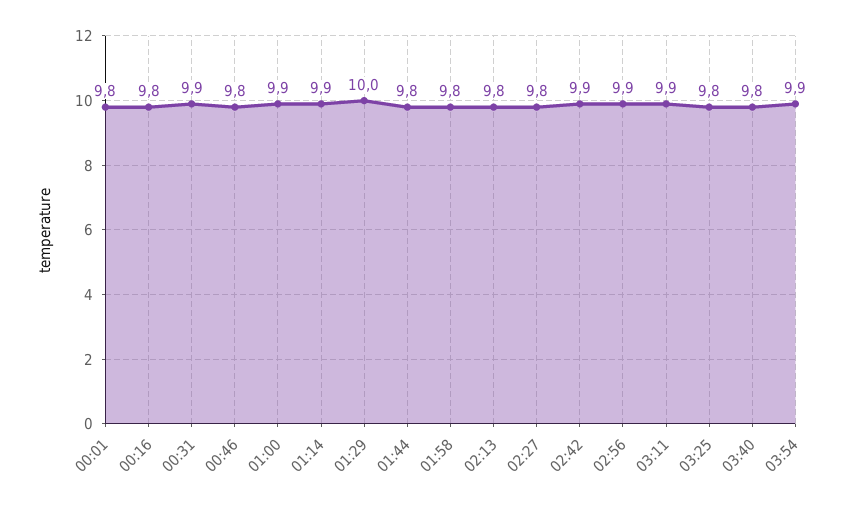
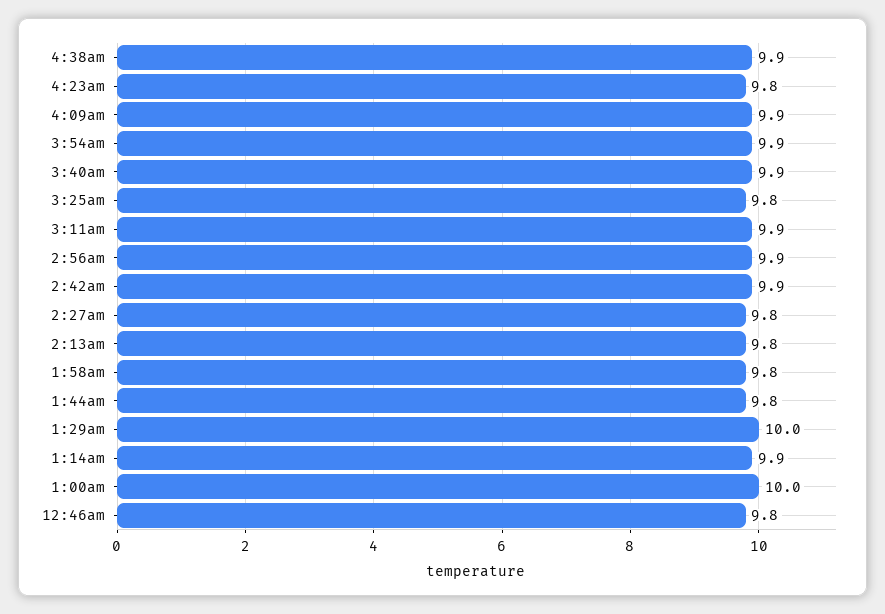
00:01: 9.8 -> none
00:16: 9.8 -> none
00:31: 9.9 -> none
01:00: 9.9 -> 10
03:40: 9.8 -> 9.9
4:38am: none -> 9.9
4:23am: none -> 9.8
4:09am: none -> 9.9

